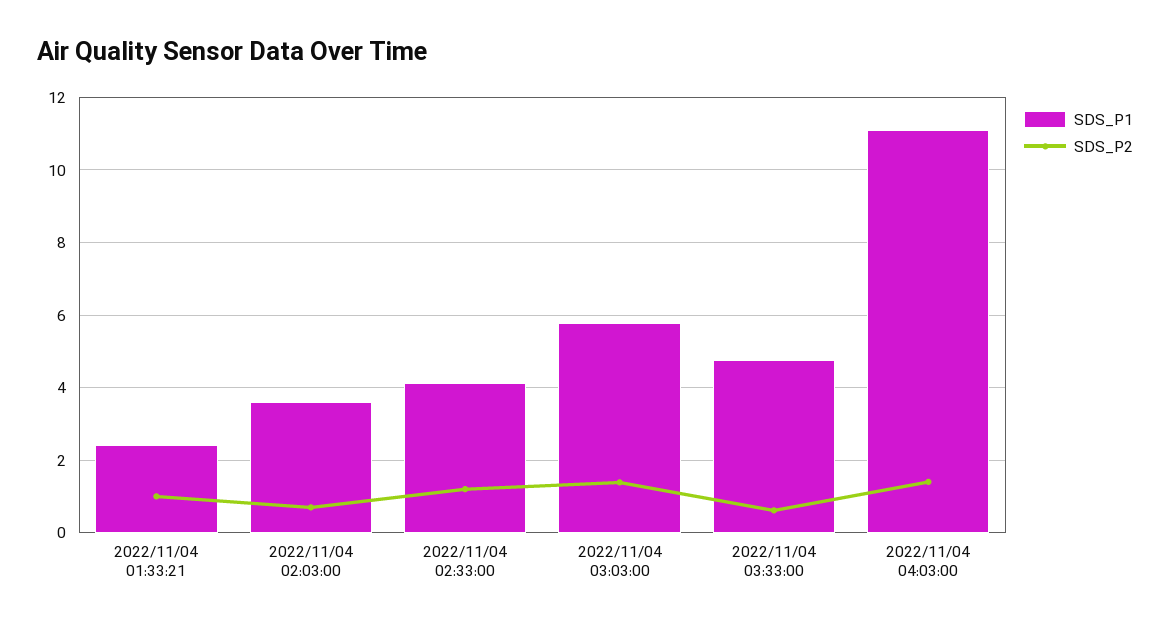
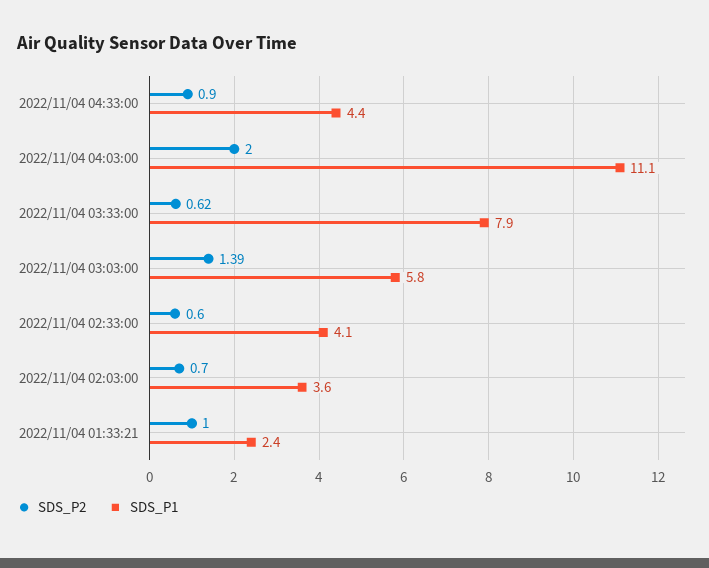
SDS_P2, 2022/11/04 02:33:00: 1.2 -> 0.6
SDS_P1, 2022/11/04 03:33:00: 4.8 -> 7.9
SDS_P2, 2022/11/04 04:03:00: 1.4 -> 2
SDS_P2, 2022/11/04 04:33:00: none -> 0.9
SDS_P1, 2022/11/04 04:33:00: none -> 4.4

